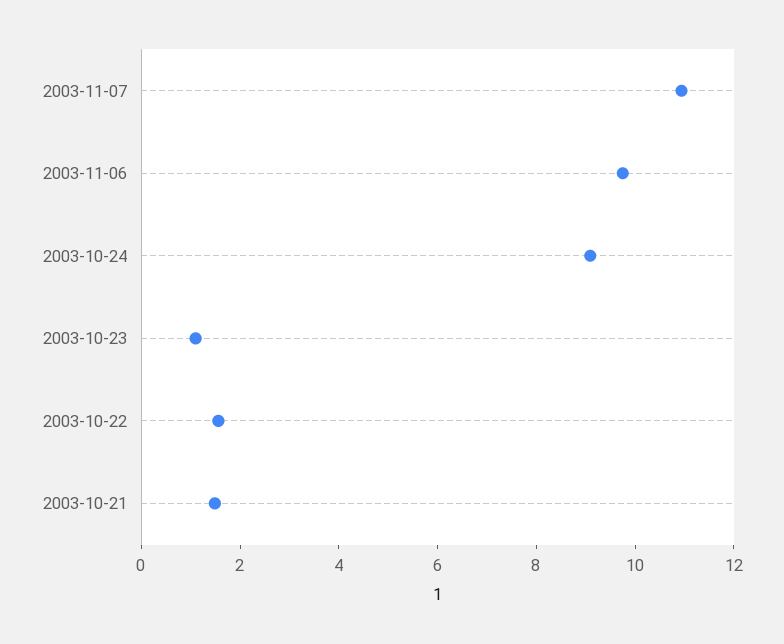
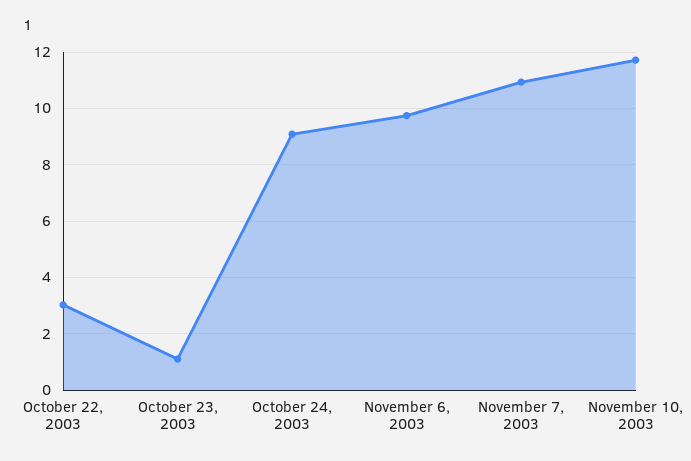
2003-10-22: 1.5 -> 3
2003-10-21: 1.5 -> none
November 10, 2003: none -> 11.75

